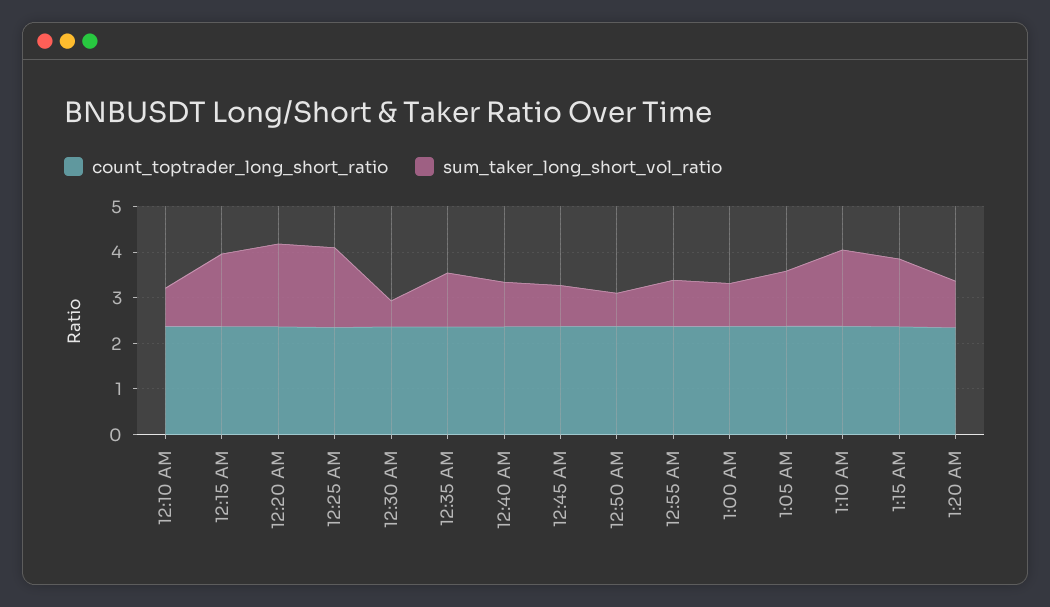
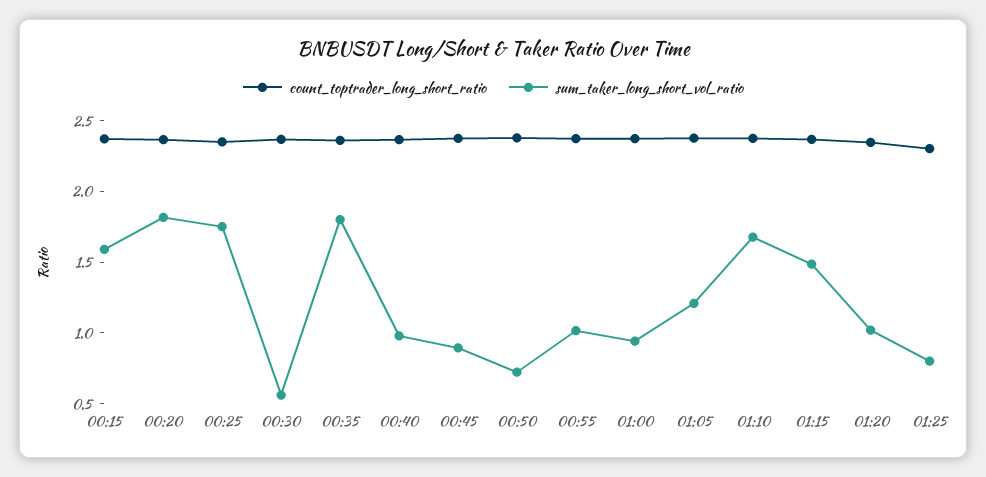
count_toptrader_long_short_ratio, 12:10 AM: 2.4 -> none
sum_taker_long_short_vol_ratio, 12:10 AM: 0.8 -> none
sum_taker_long_short_vol_ratio, 12:35 AM: 1.2 -> 1.8
count_toptrader_long_short_ratio, 01:25: none -> 2.3
sum_taker_long_short_vol_ratio, 01:25: none -> 0.8

